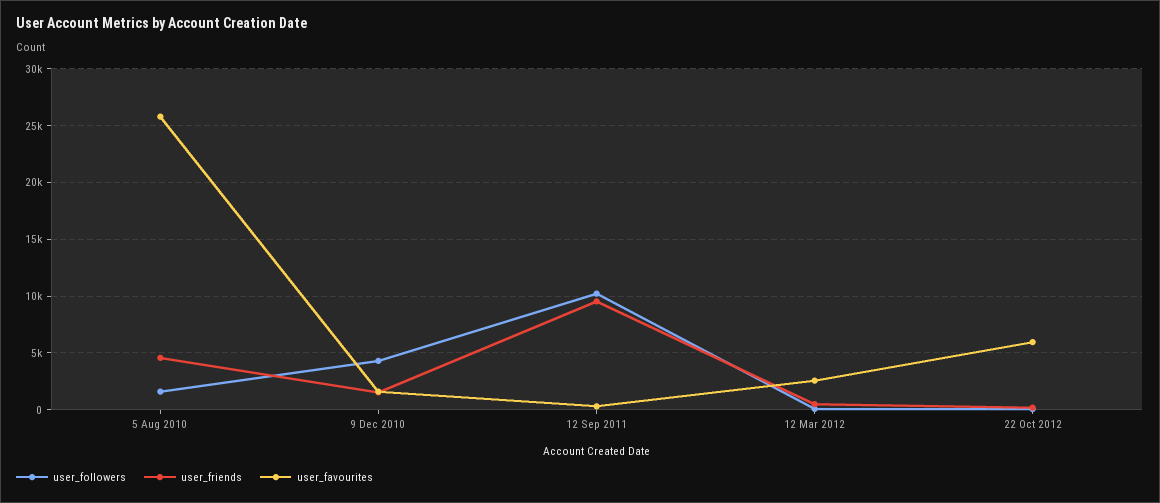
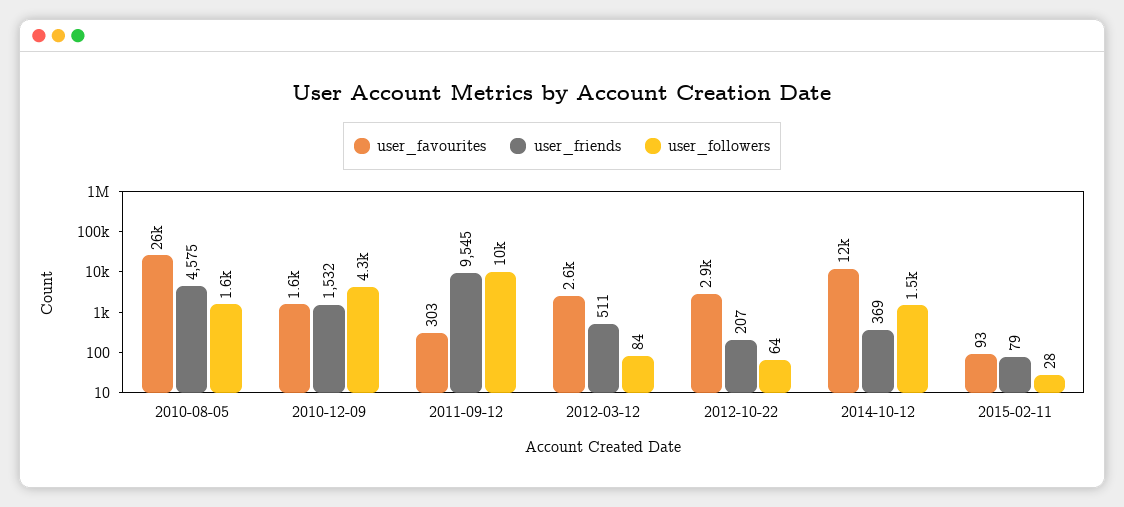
user_favourites, 22 Oct 2012: 6000 -> 2900
user_favourites, 2014-10-12: none -> 12000
user_friends, 2014-10-12: none -> 369
user_followers, 2014-10-12: none -> 1500
user_favourites, 2015-02-11: none -> 93
user_friends, 2015-02-11: none -> 79
user_followers, 2015-02-11: none -> 28

